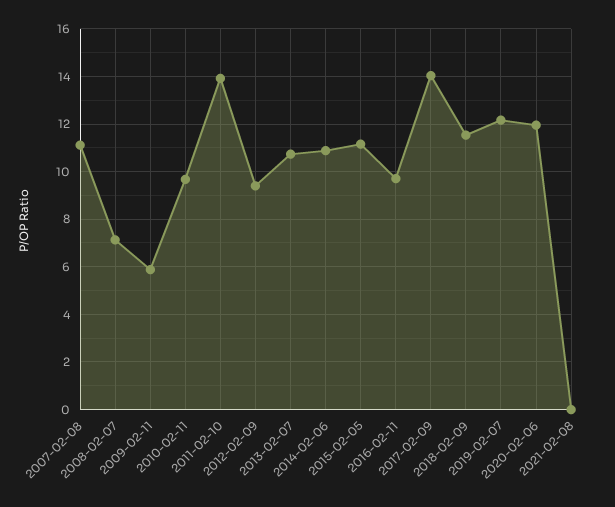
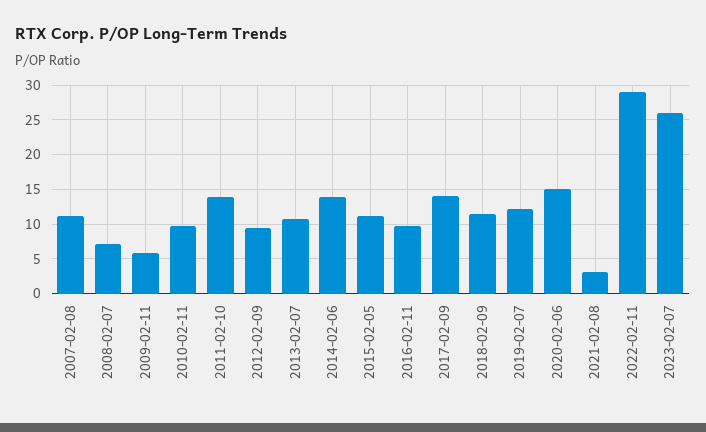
2014-02-06: 11 -> 14
2020-02-06: 12 -> 15
2021-02-08: 0 -> 3
2022-02-11: none -> 29
2023-02-07: none -> 26

